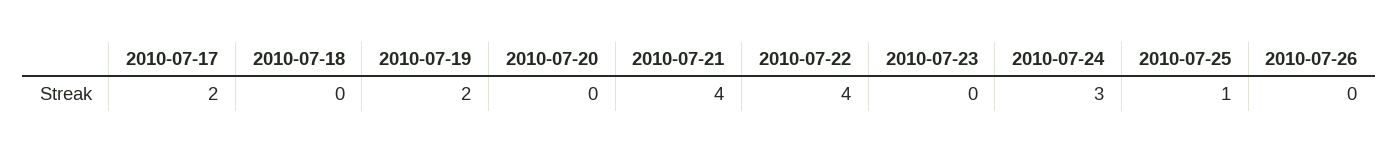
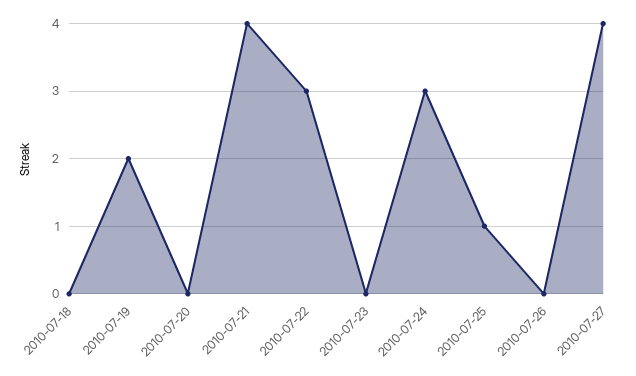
2010-07-17: 2 -> none
2010-07-22: 4 -> 3
2010-07-27: none -> 4

